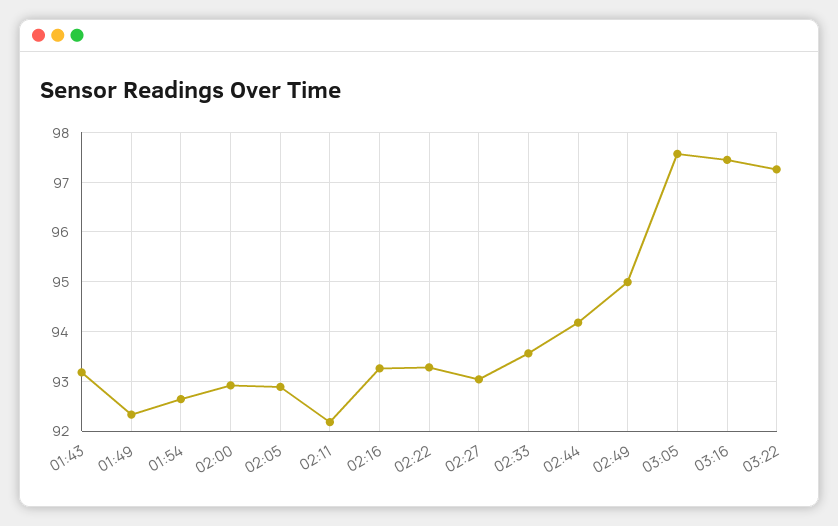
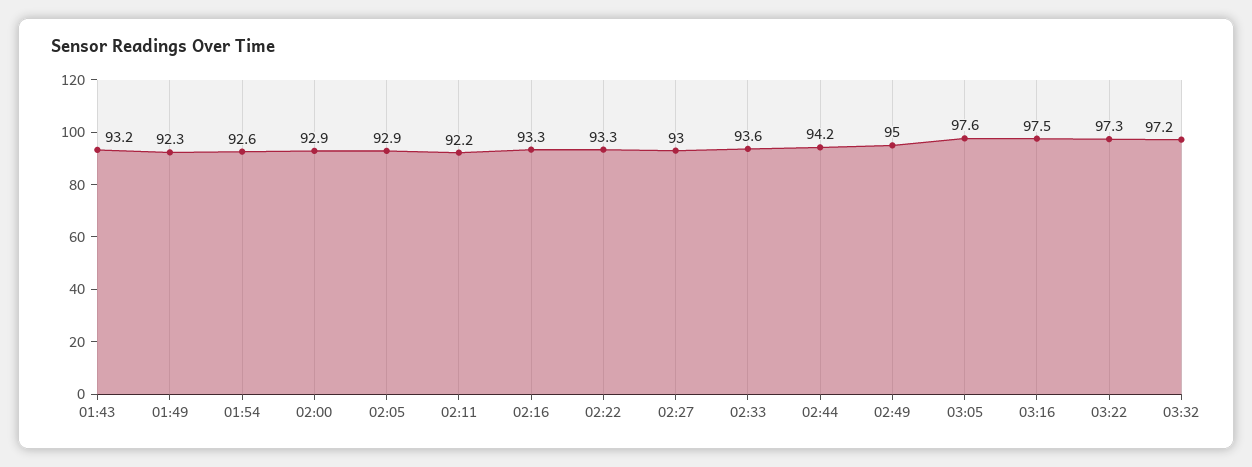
03:32: none -> 97.2

